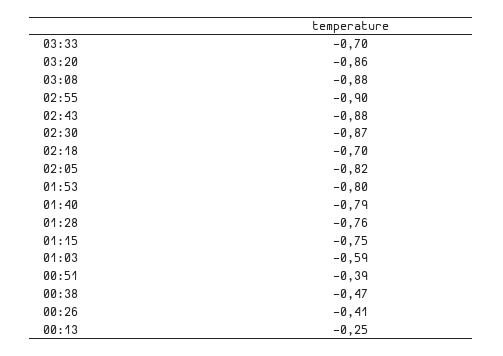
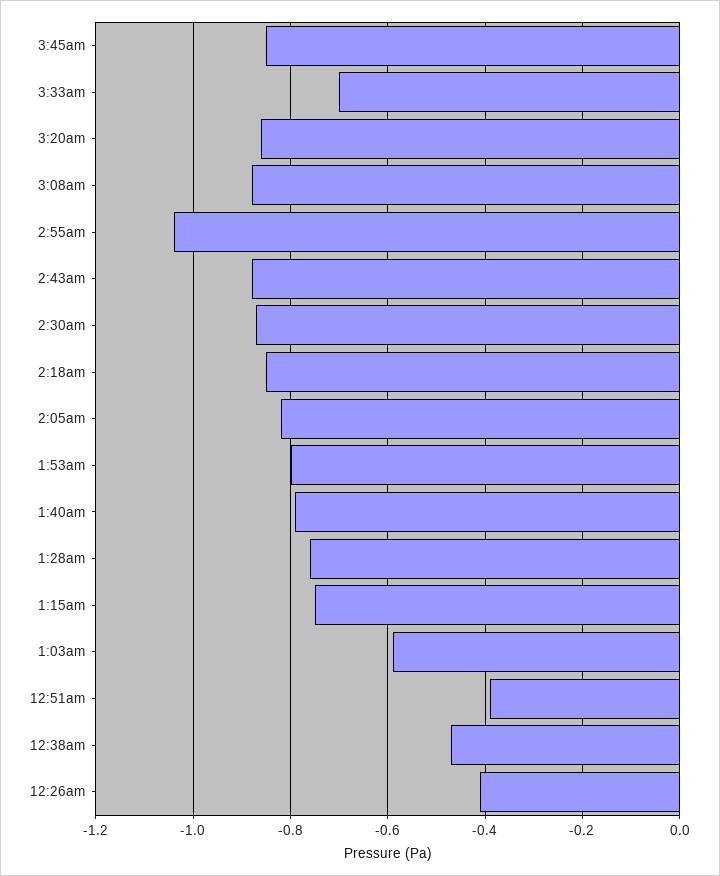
02:55: -0.9 -> -1.05
02:18: -0.7 -> -0.85
00:13: -0.25 -> none
3:45am: none -> -0.85

